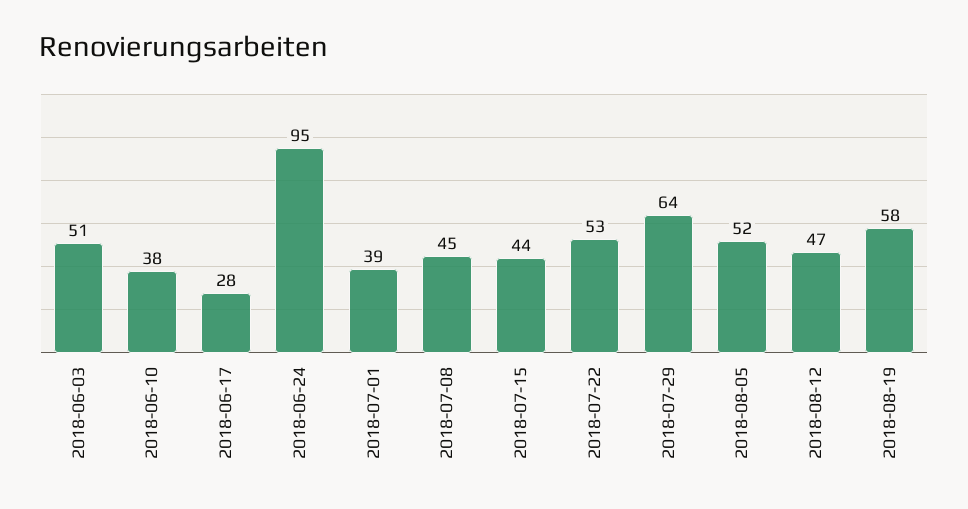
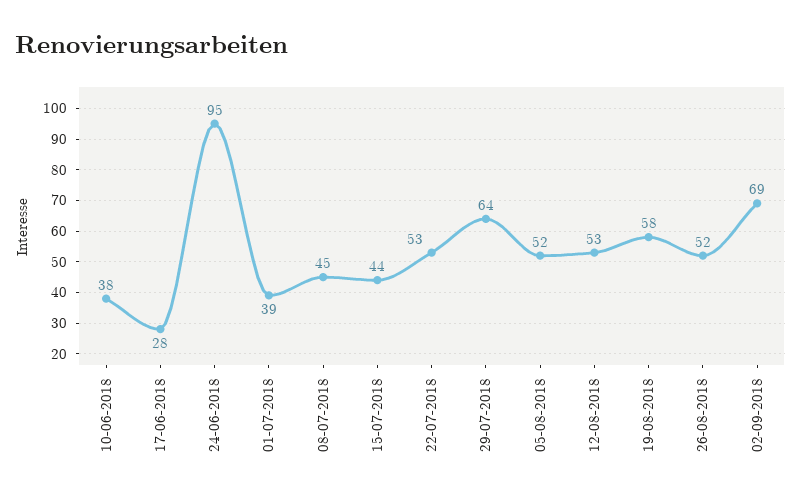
2018-06-03: 51 -> none
2018-08-12: 47 -> 53
26-08-2018: none -> 52
02-09-2018: none -> 69

